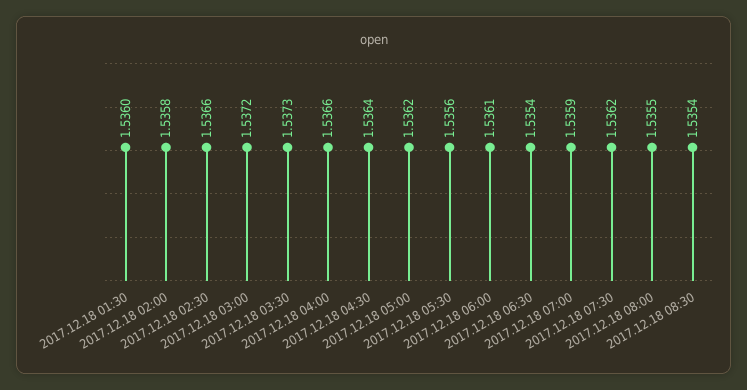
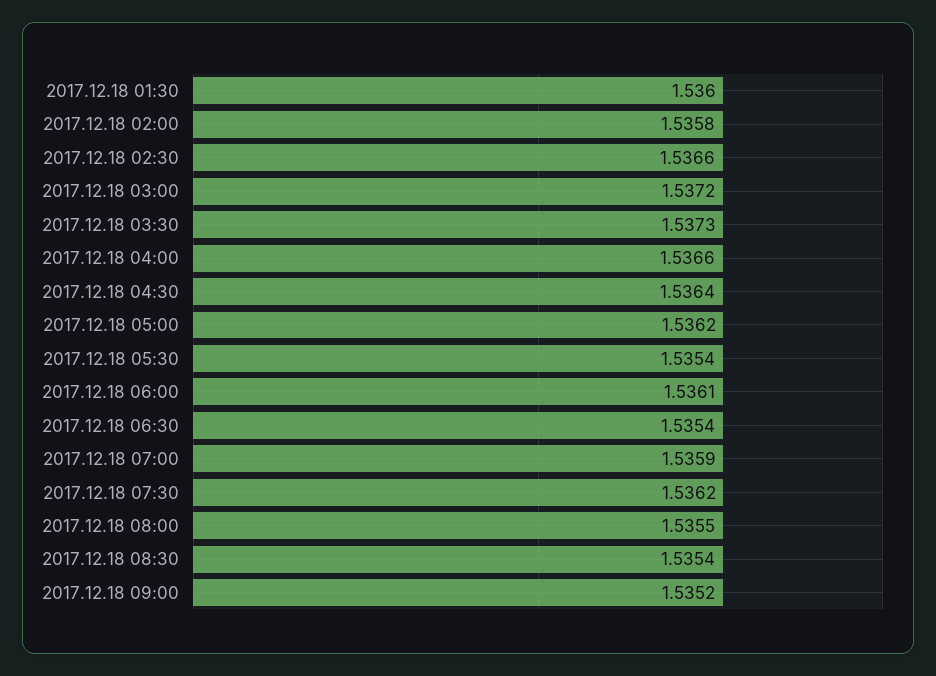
2017.12.18 05:30: 1.5356 -> 1.5354
2017.12.18 09:00: none -> 1.5352

